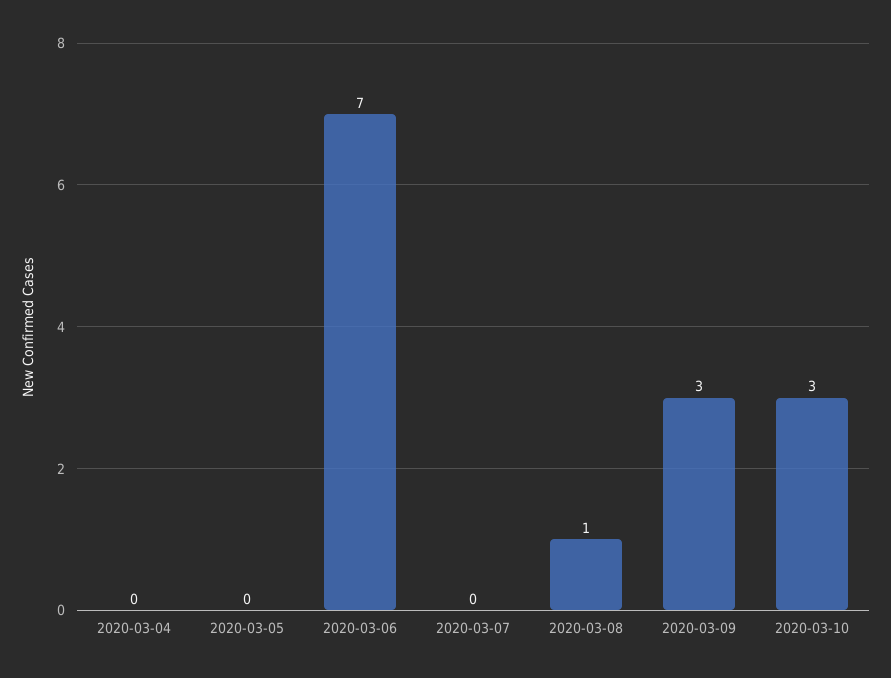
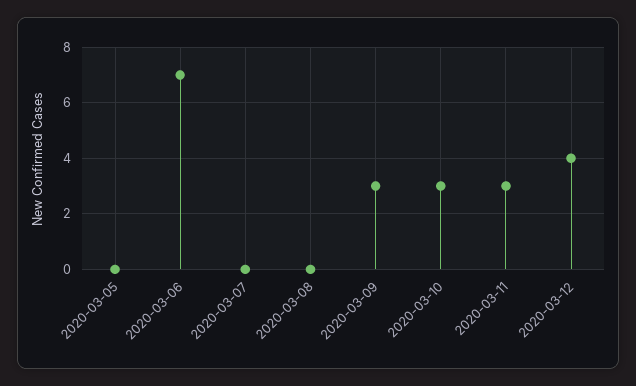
2020-03-04: 0 -> none
2020-03-08: 1 -> 0
2020-03-11: none -> 3
2020-03-12: none -> 4

